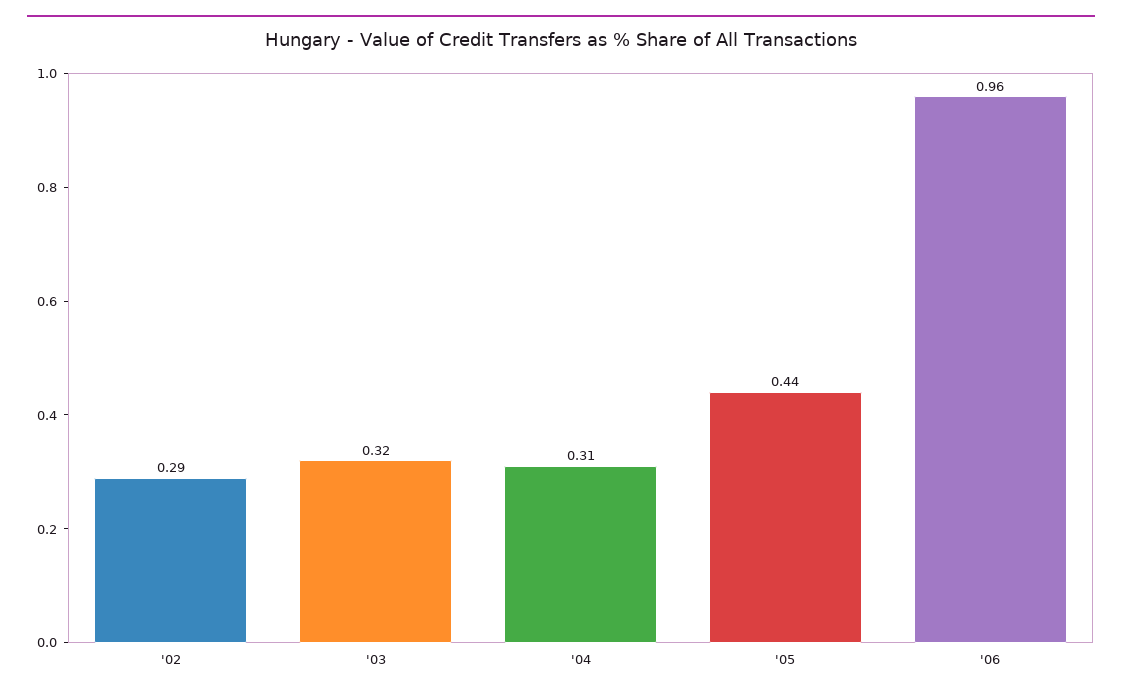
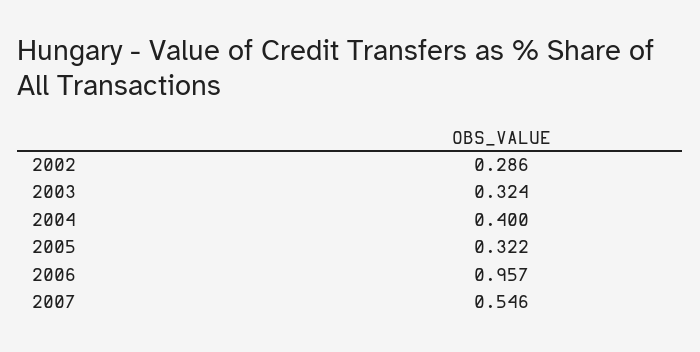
'04: 0.31 -> 0.4
'05: 0.44 -> 0.322
2007: none -> 0.546

